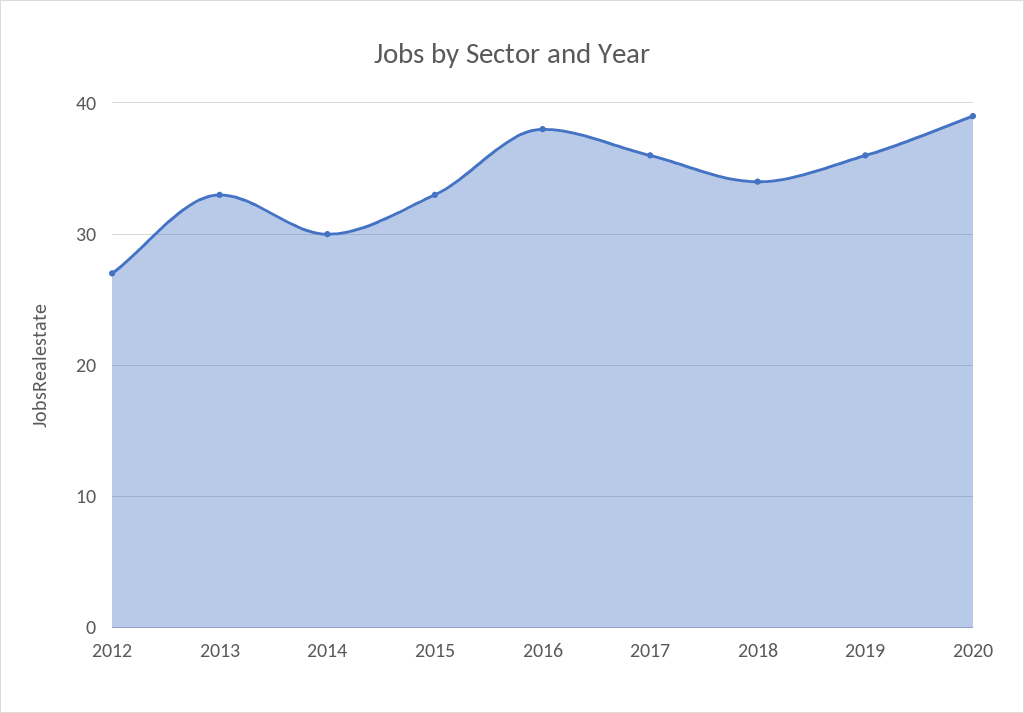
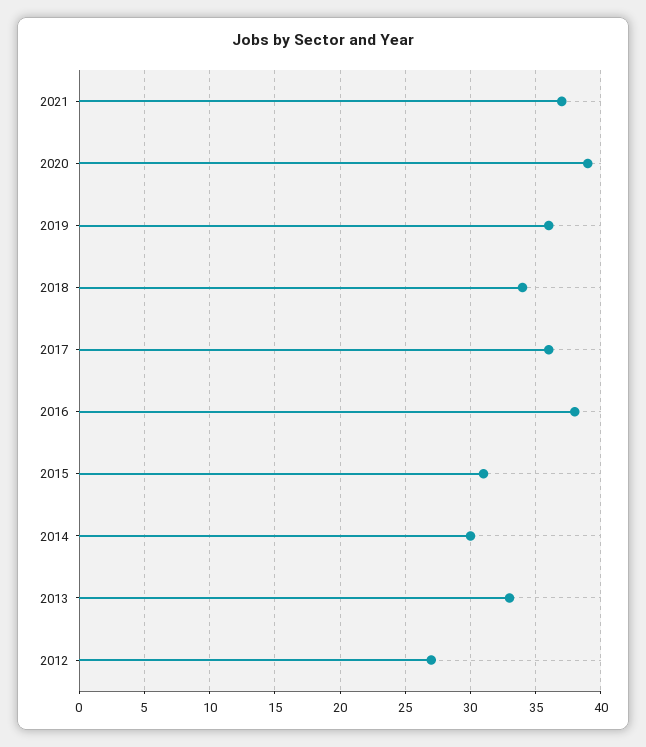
2015: 33 -> 31
2021: none -> 37

